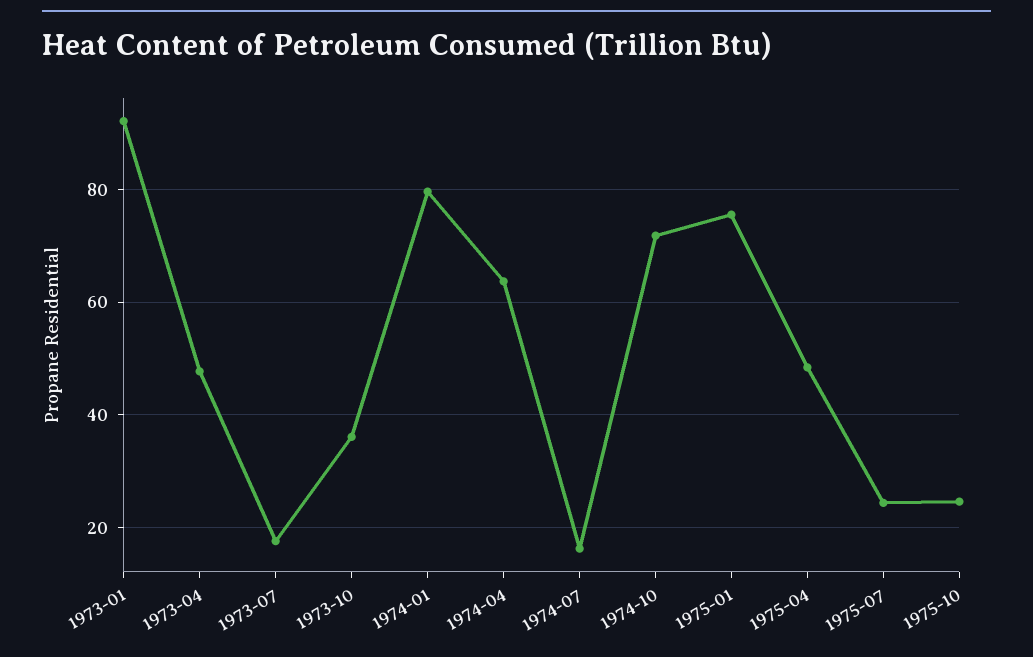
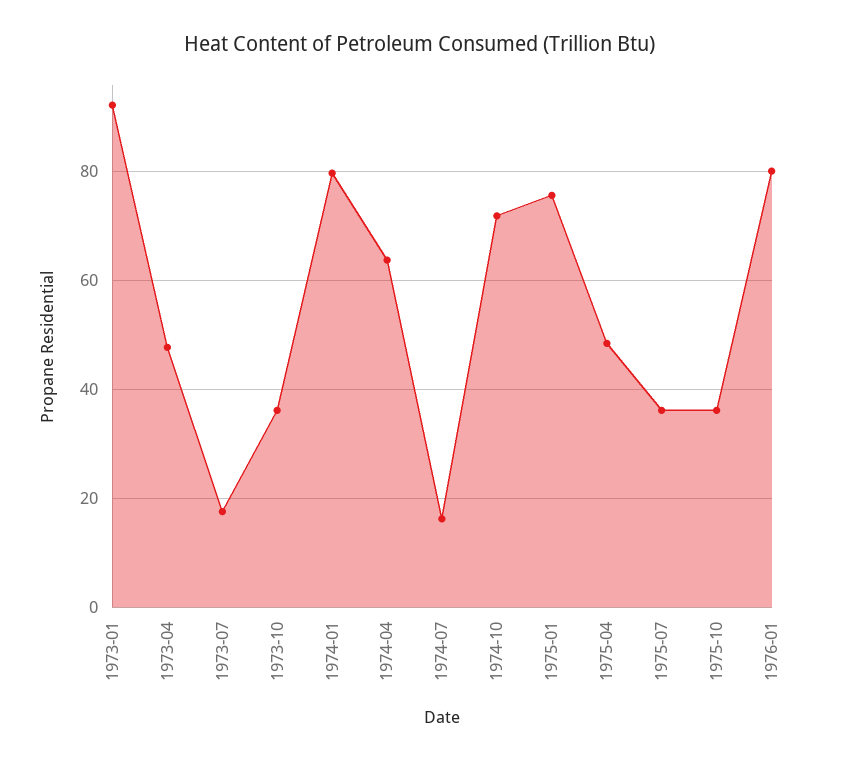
1975-07: 24 -> 36
1975-10: 24 -> 36
1976-01: none -> 80

